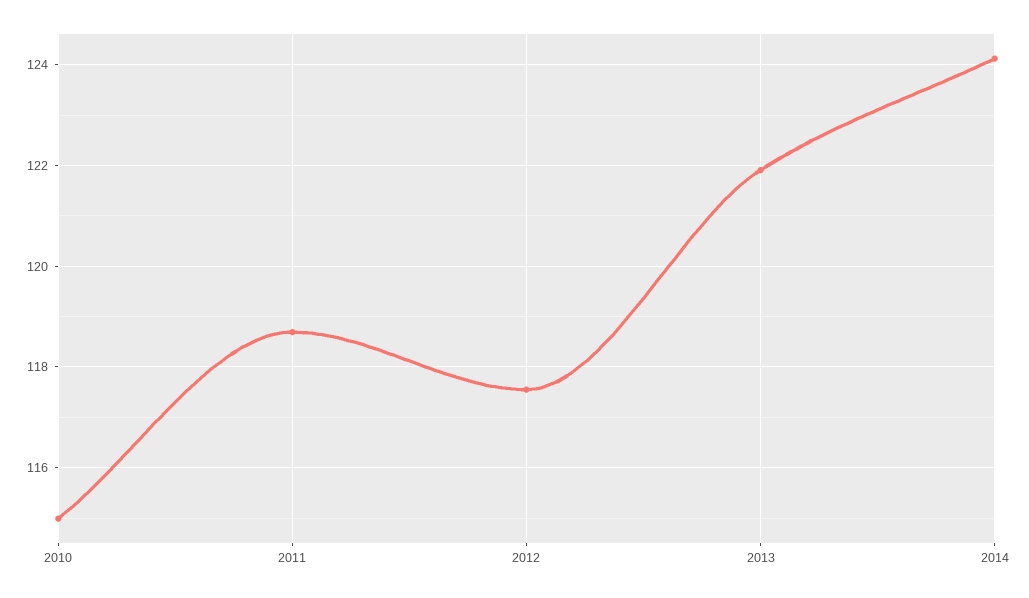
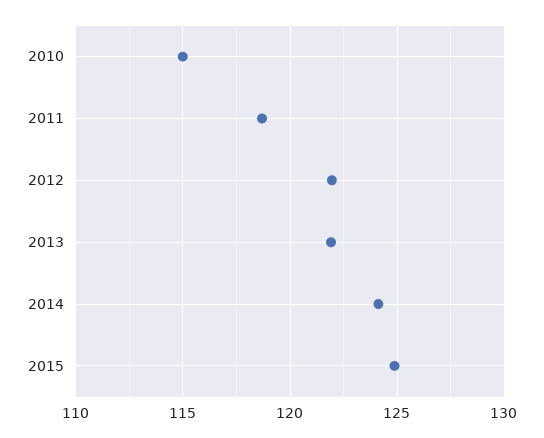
2012: 117.6 -> 122
2015: none -> 125

